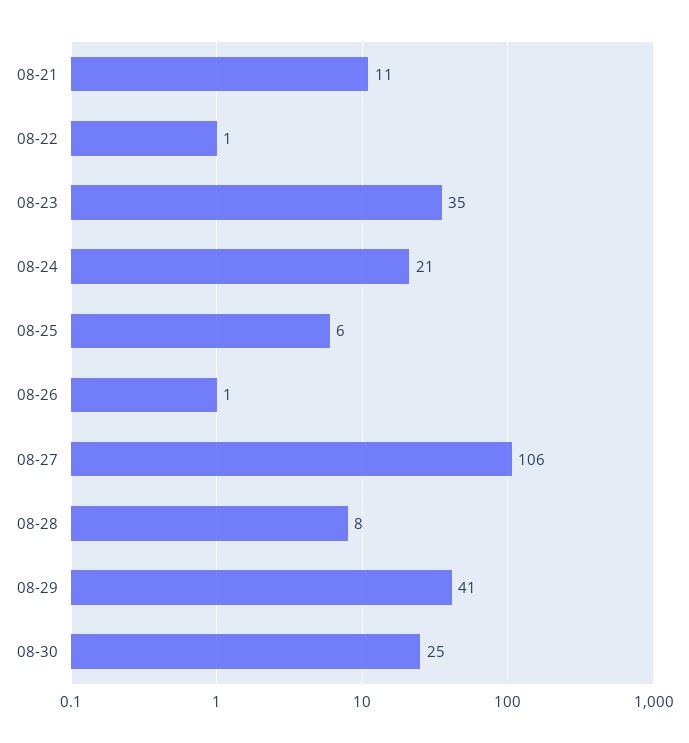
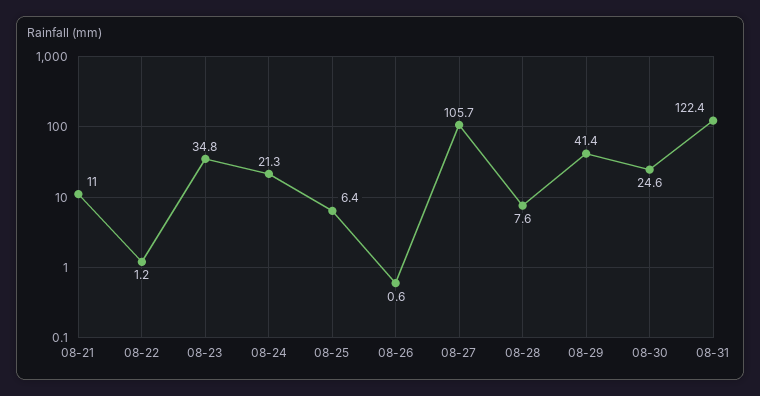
08-31: none -> 122.4

